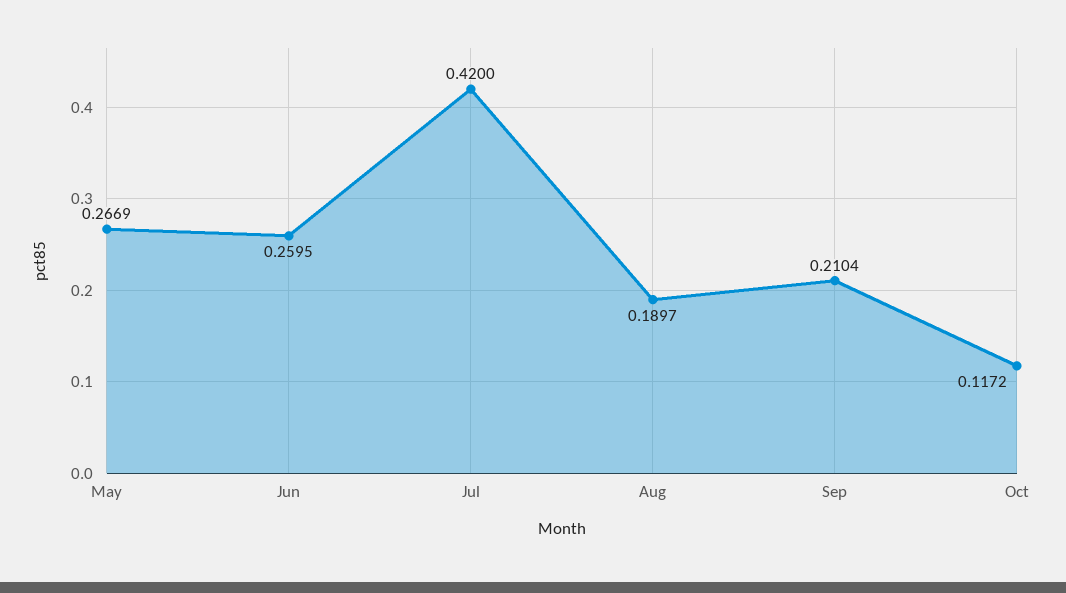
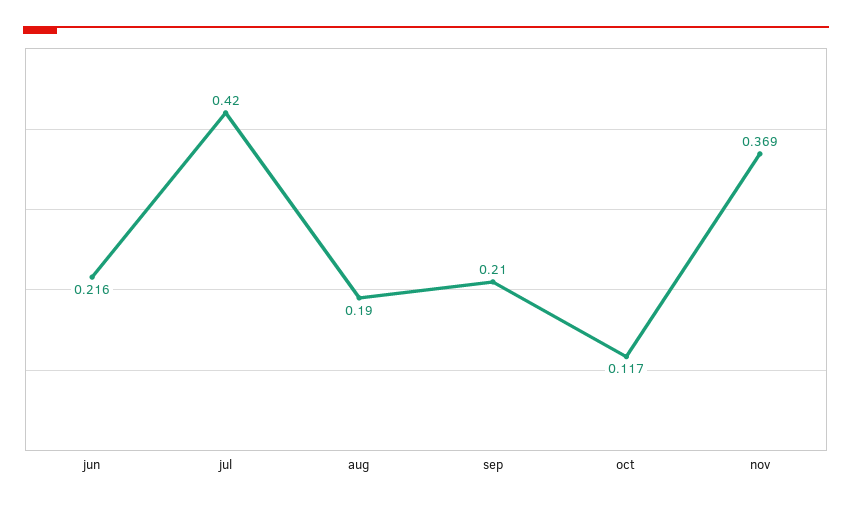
May: 0.2669 -> none
Jun: 0.2595 -> 0.216
nov: none -> 0.369

